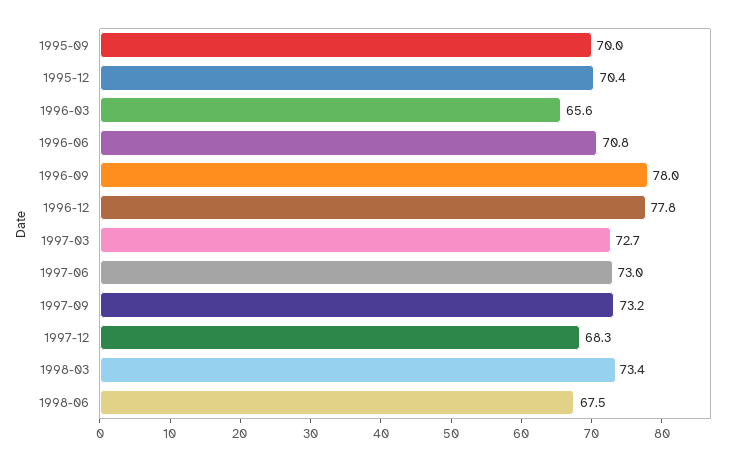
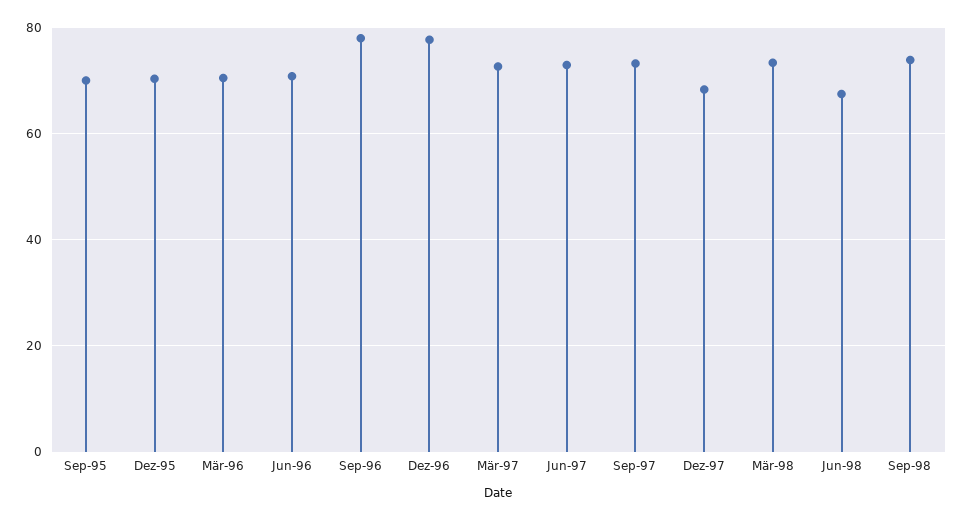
1996-03: 65.6 -> 70
Sep-98: none -> 74

